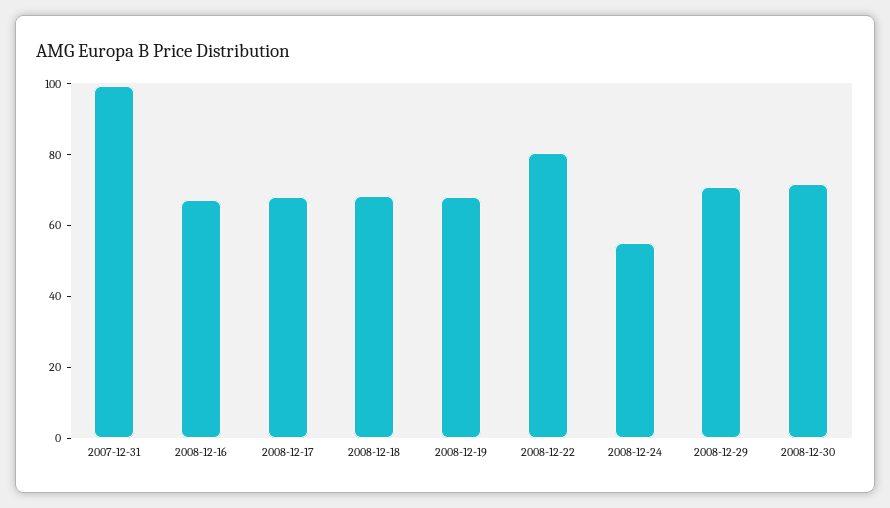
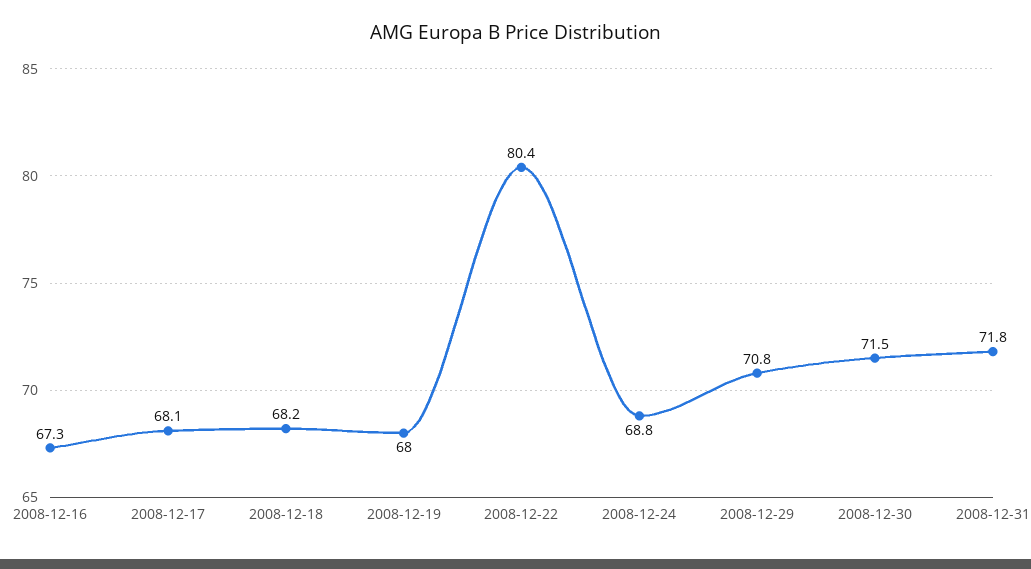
2007-12-31: 100 -> none
2008-12-24: 55 -> 68.8
2008-12-31: none -> 71.8

